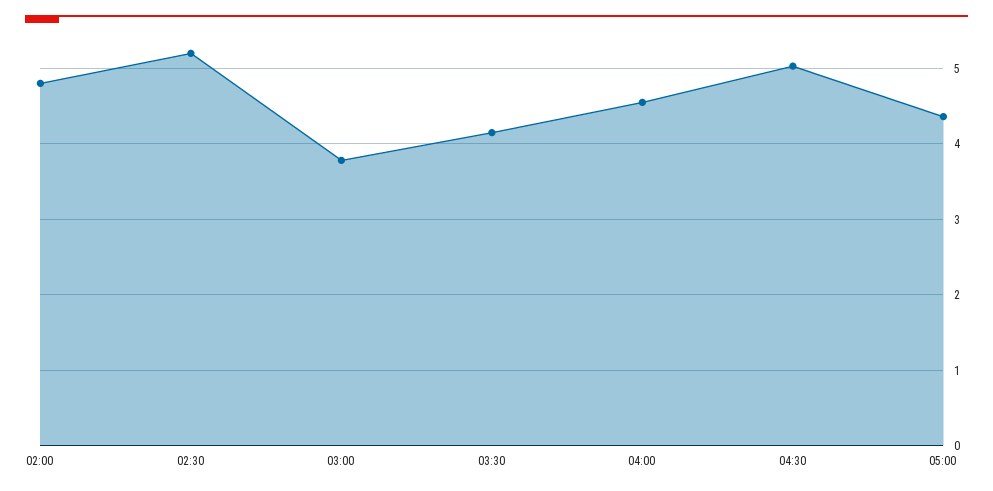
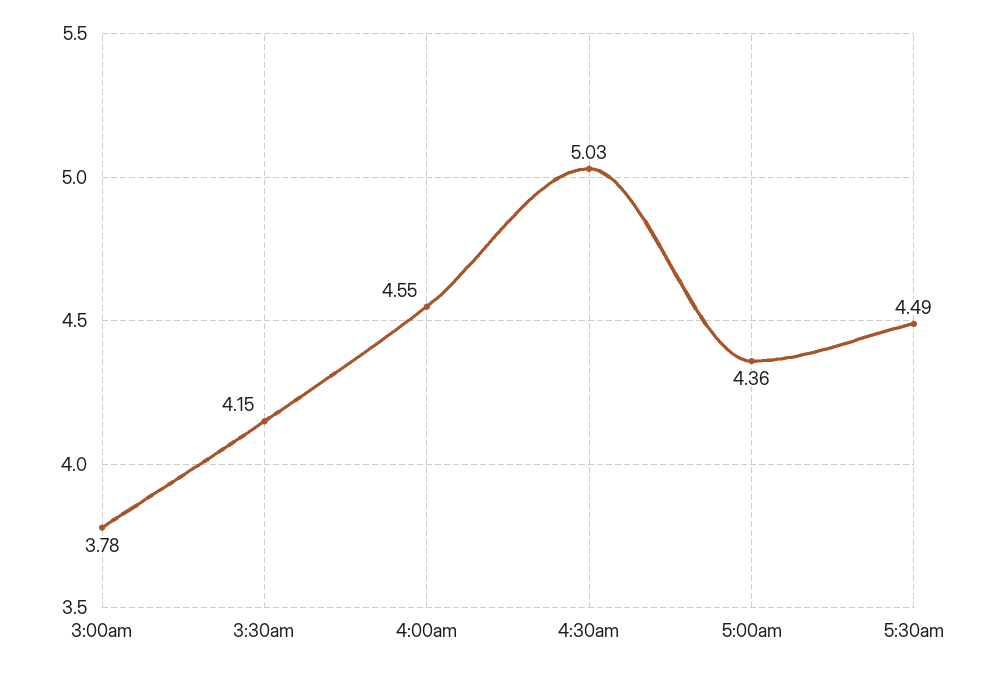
02:00: 4.8 -> none
02:30: 5.2 -> none
5:30am: none -> 4.49

